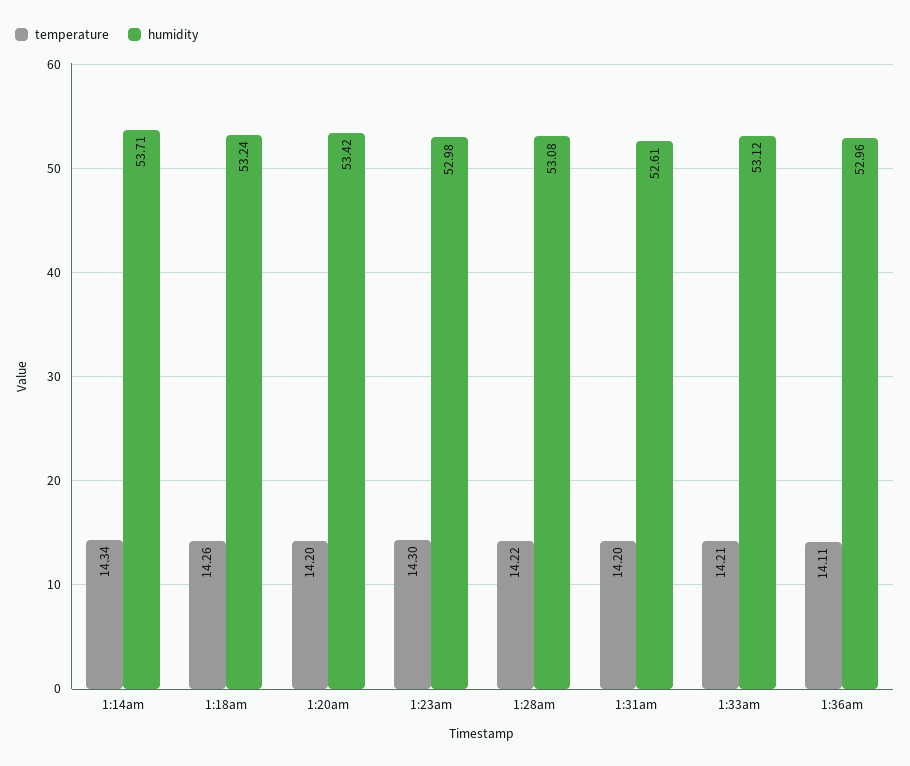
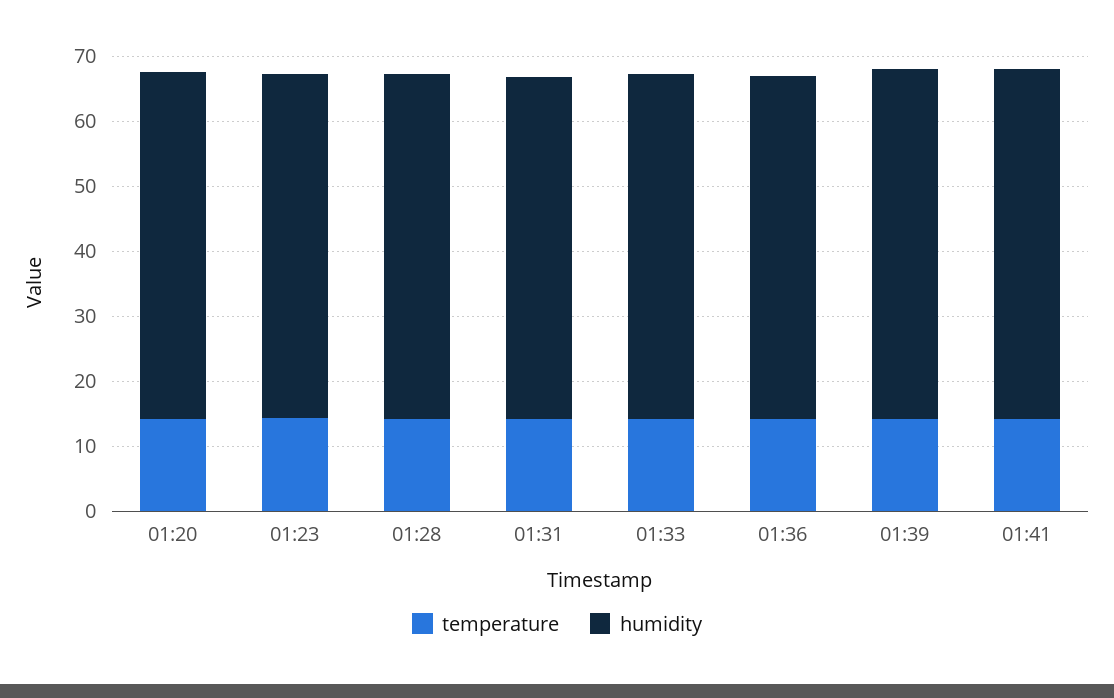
temperature, 1:14am: 14.34 -> none
humidity, 1:14am: 53.71 -> none
temperature, 1:18am: 14.26 -> none
humidity, 1:18am: 53.24 -> none
temperature, 01:39: none -> 14
humidity, 01:39: none -> 54
temperature, 01:41: none -> 14
humidity, 01:41: none -> 54

